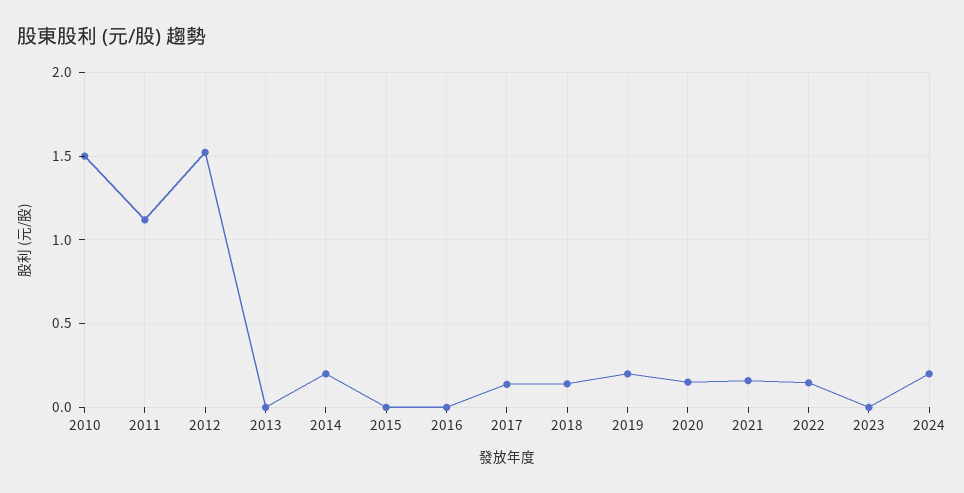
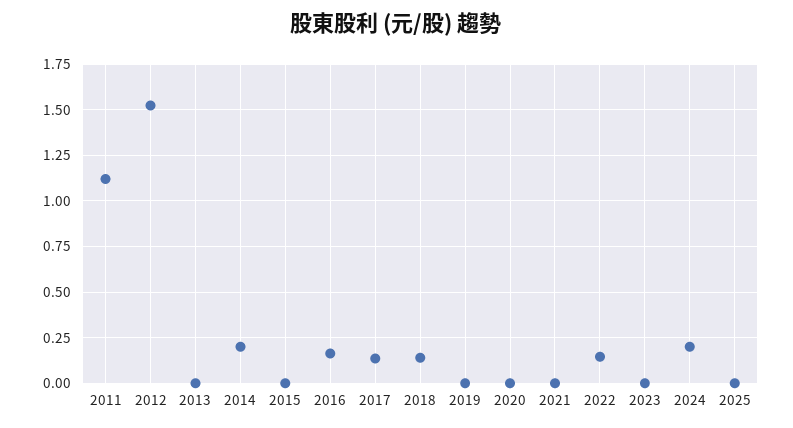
2010: 1.5 -> none
2016: 0 -> 0.15
2019: 0.2 -> 0
2020: 0.15 -> 0
2021: 0.15 -> 0
2025: none -> 0

